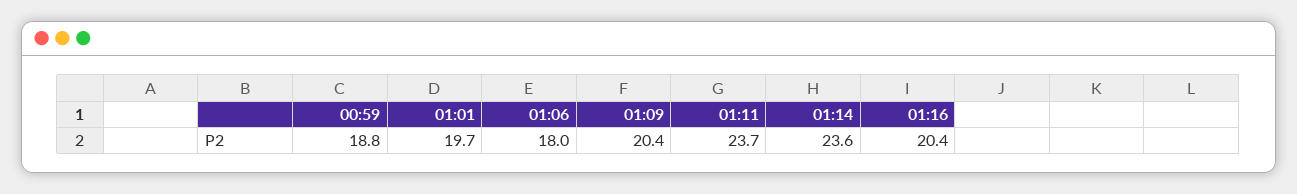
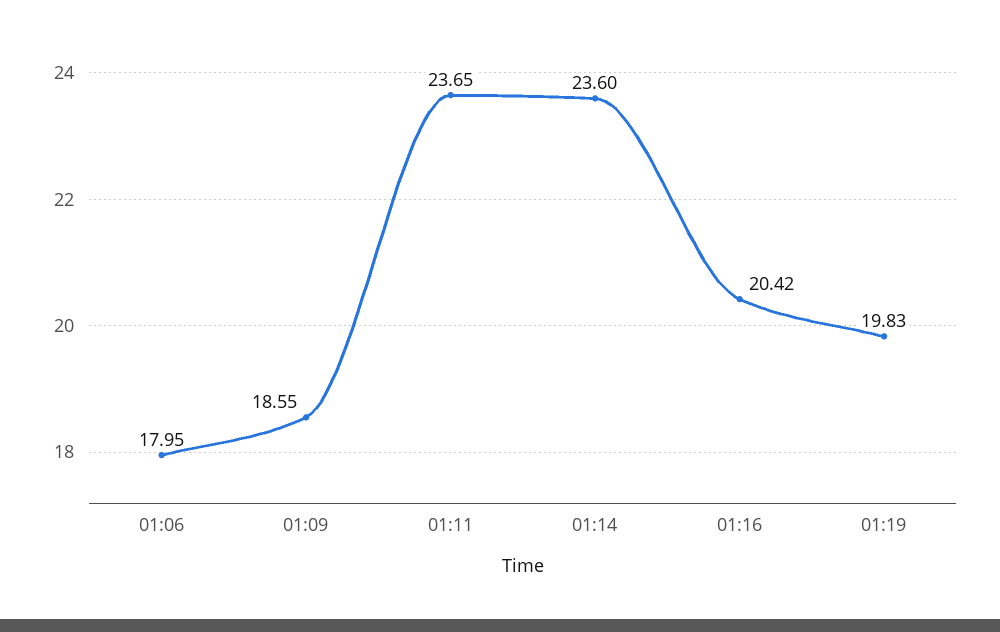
00:59: 18.8 -> none
01:01: 19.7 -> none
01:09: 20.4 -> 18.55
01:19: none -> 19.83

